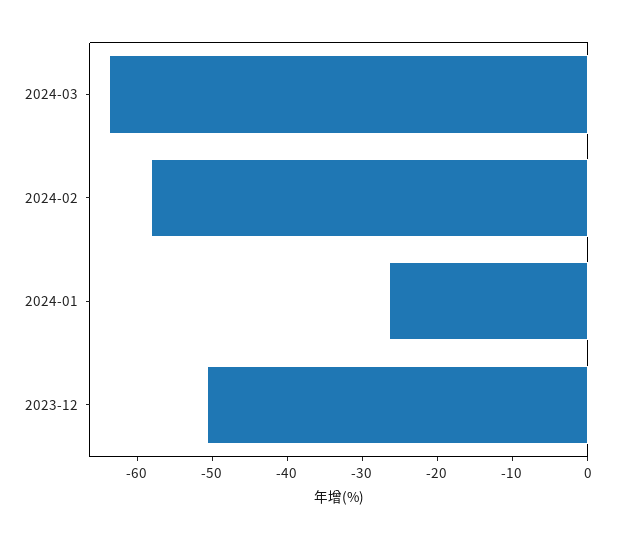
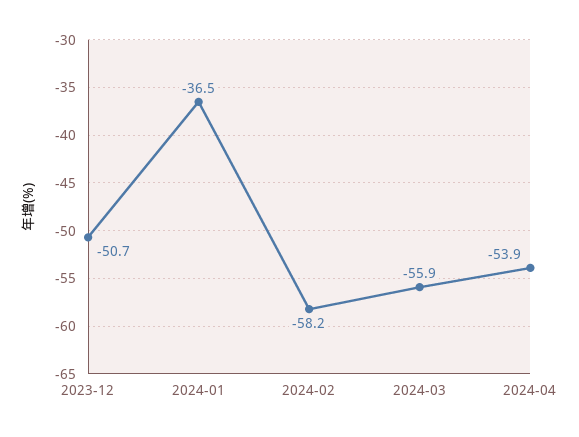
2024-03: -64 -> -55.9
2024-01: -26 -> -36.5
2024-04: none -> -53.9

